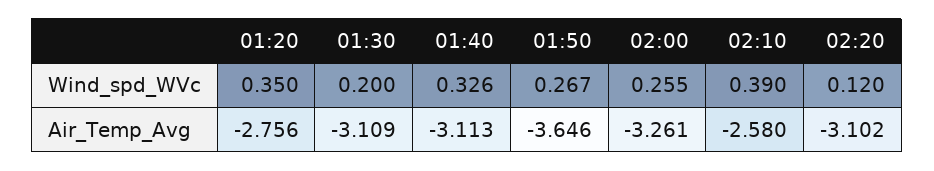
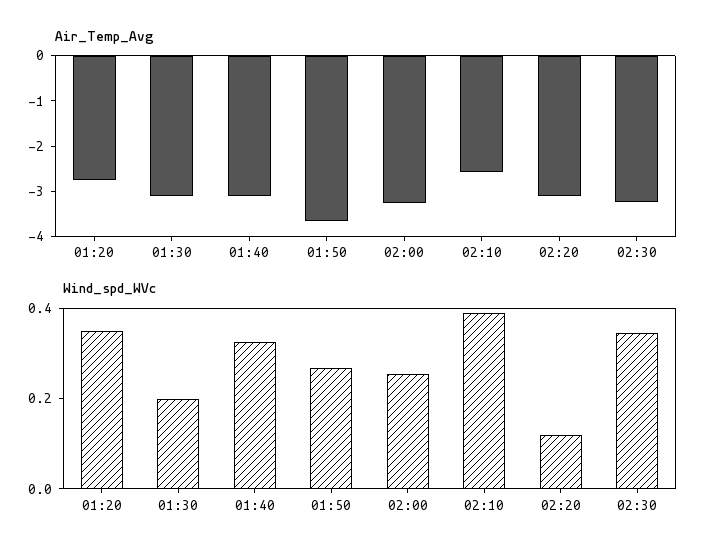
Air_Temp_Avg, 02:30: none -> -3.2
Wind_spd_WVc, 02:30: none -> 0.35

